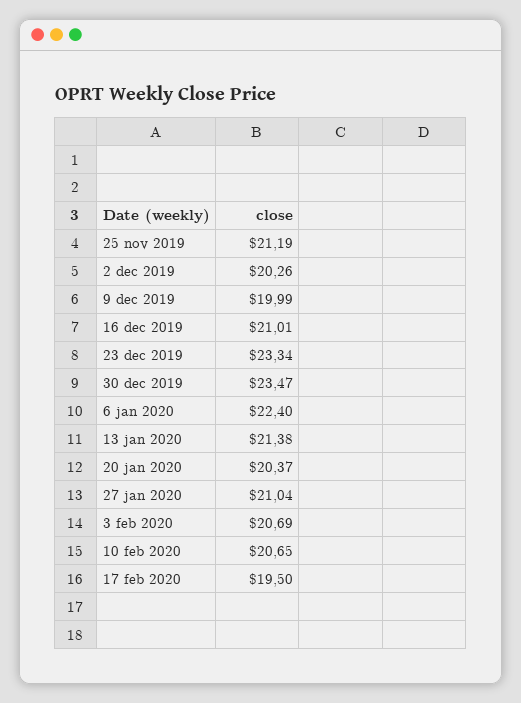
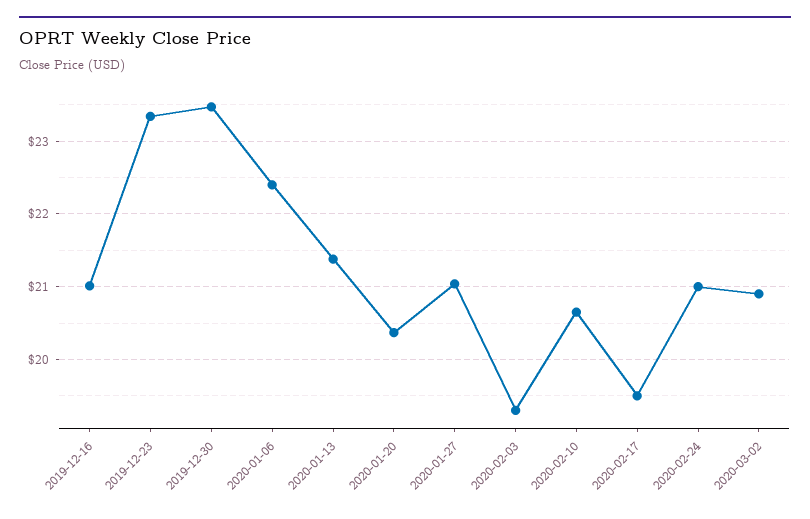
25 nov 2019: 21.19 -> none
2 dec 2019: 20.26 -> none
9 dec 2019: 19.99 -> none
3 feb 2020: 20.69 -> 19.3
2020-02-24: none -> 21
2020-03-02: none -> 20.9

